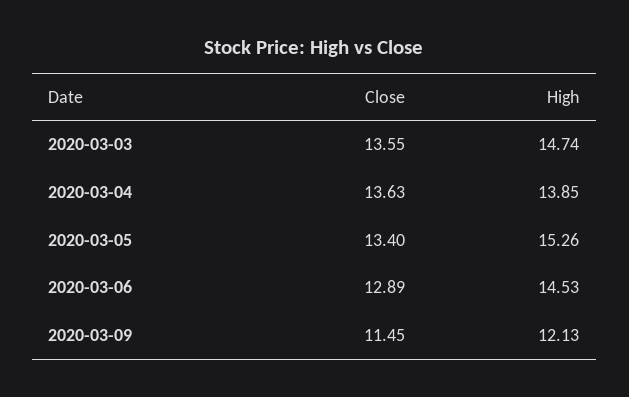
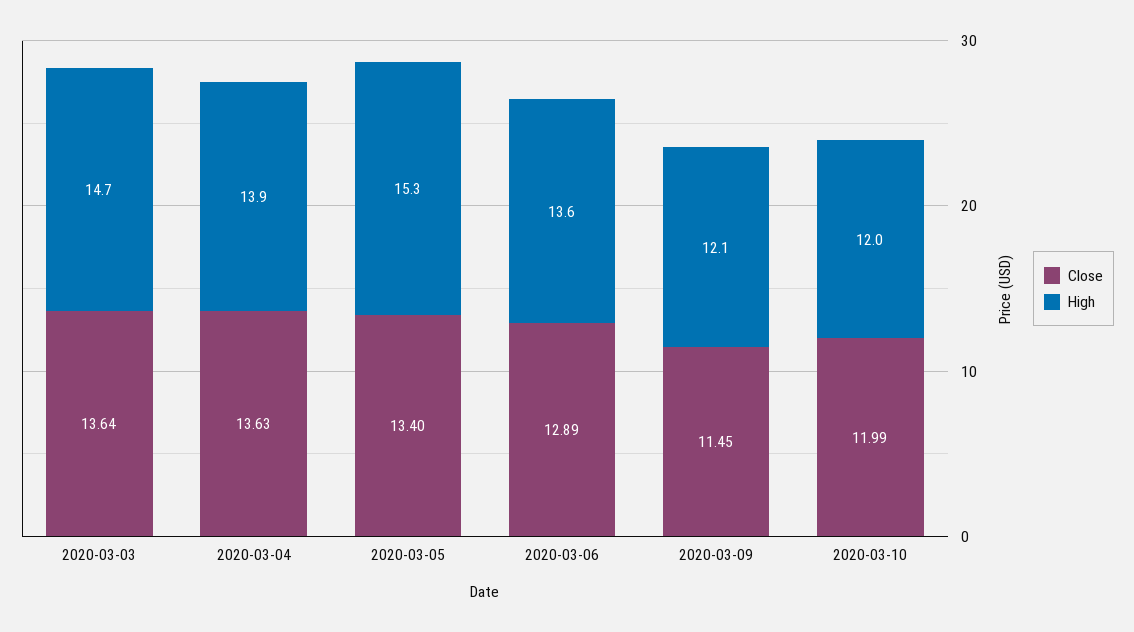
Close, 2020-03-03: 13.55 -> 13.64
High, 2020-03-06: 14.53 -> 13.6
Close, 2020-03-10: none -> 11.99
High, 2020-03-10: none -> 12

